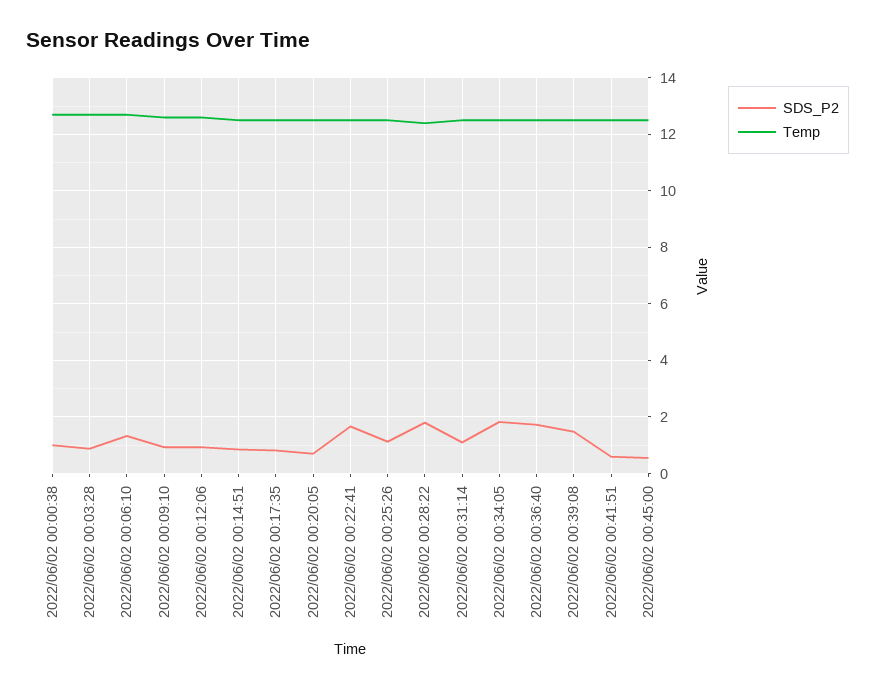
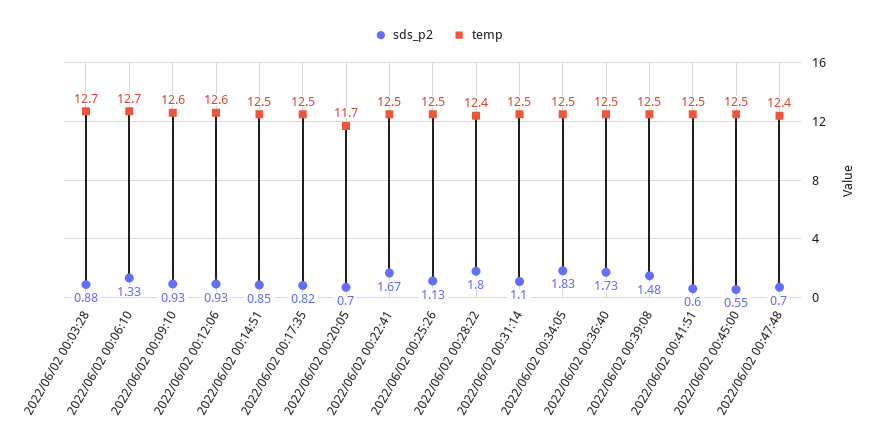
SDS_P2, 2022/06/02 00:00:38: 1 -> none
Temp, 2022/06/02 00:00:38: 12.75 -> none
Temp, 2022/06/02 00:20:05: 12.5 -> 11.7
SDS_P2, 2022/06/02 00:47:48: none -> 0.7
Temp, 2022/06/02 00:47:48: none -> 12.4

